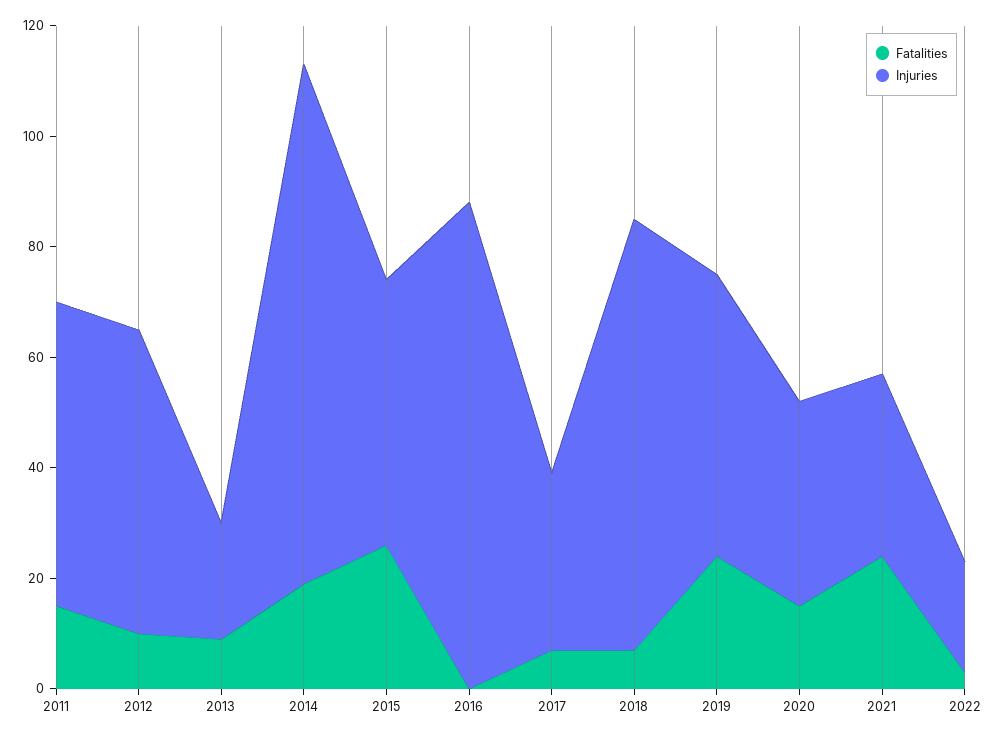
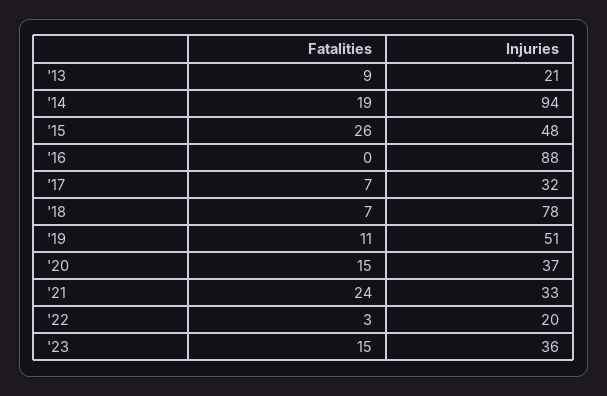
Fatalities, 2011: 15 -> none
Injuries, 2011: 55 -> none
Fatalities, 2012: 10 -> none
Injuries, 2012: 55 -> none
Fatalities, 2019: 25 -> 11
Fatalities, '23: none -> 15
Injuries, '23: none -> 36

